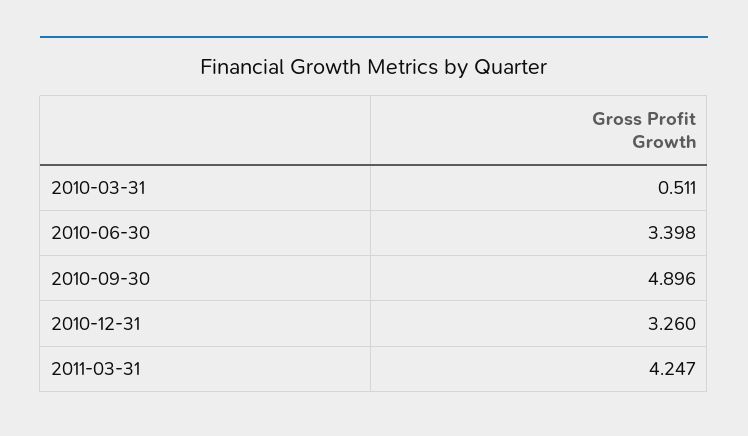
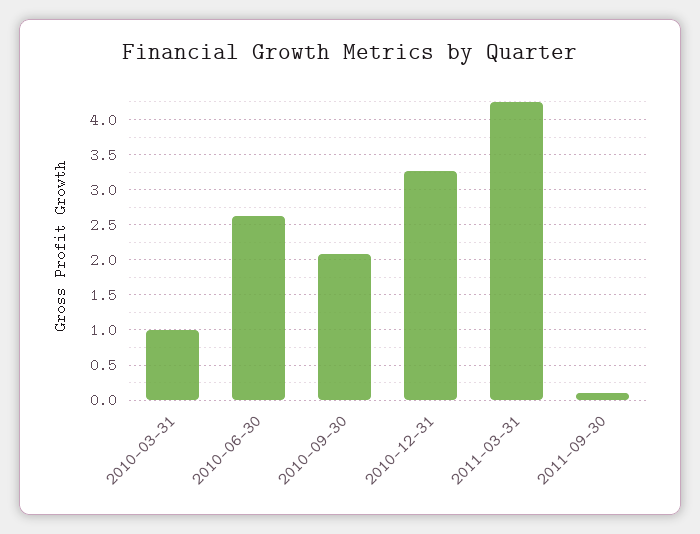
2010-03-31: 0.511 -> 1
2010-06-30: 3.398 -> 2.6
2010-09-30: 4.896 -> 2.1
2011-09-30: none -> 0.1

